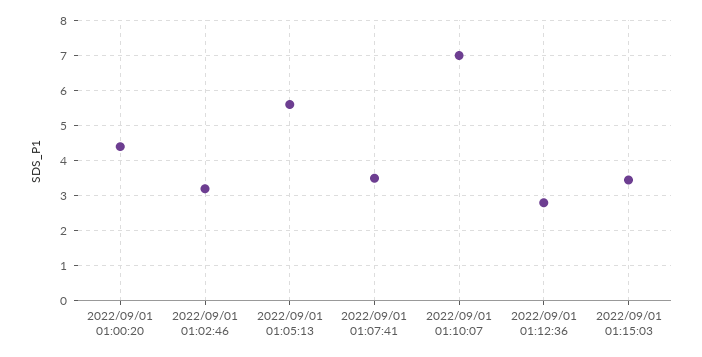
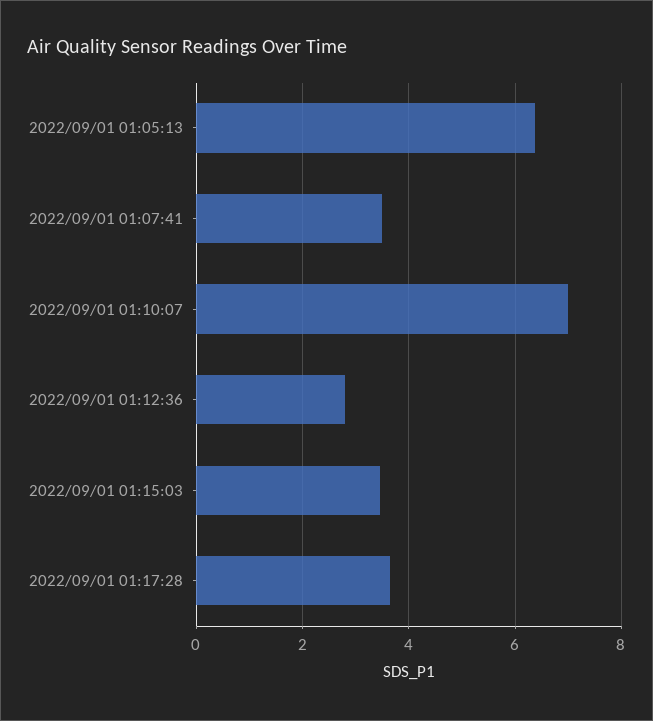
2022/09/01 01:00:20: 4.4 -> none
2022/09/01 01:02:46: 3.2 -> none
2022/09/01 01:05:13: 5.6 -> 6.4
2022/09/01 01:17:28: none -> 3.6

